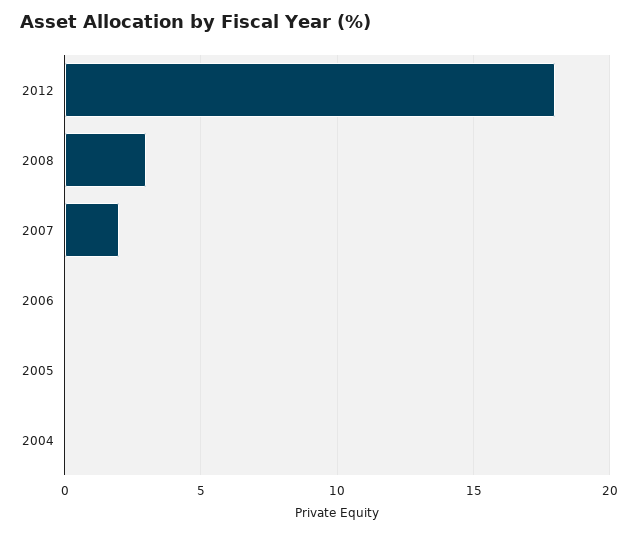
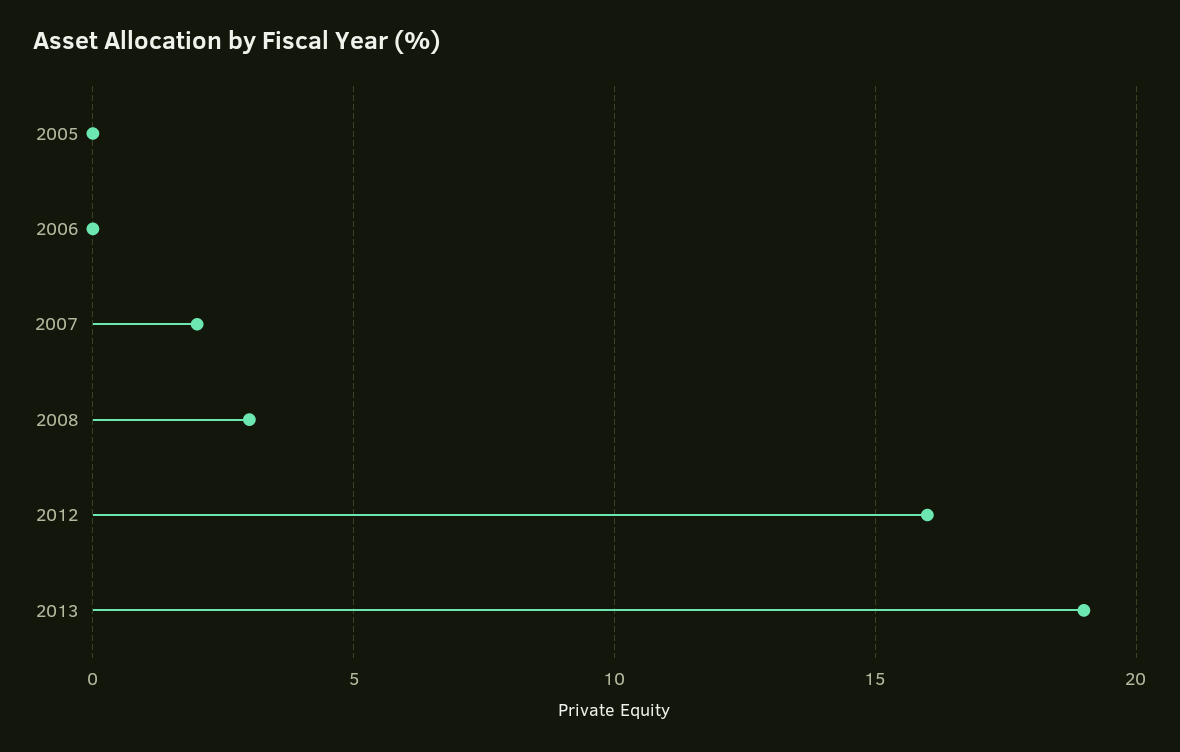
2012: 18 -> 16
2004: 0 -> none
2013: none -> 19

